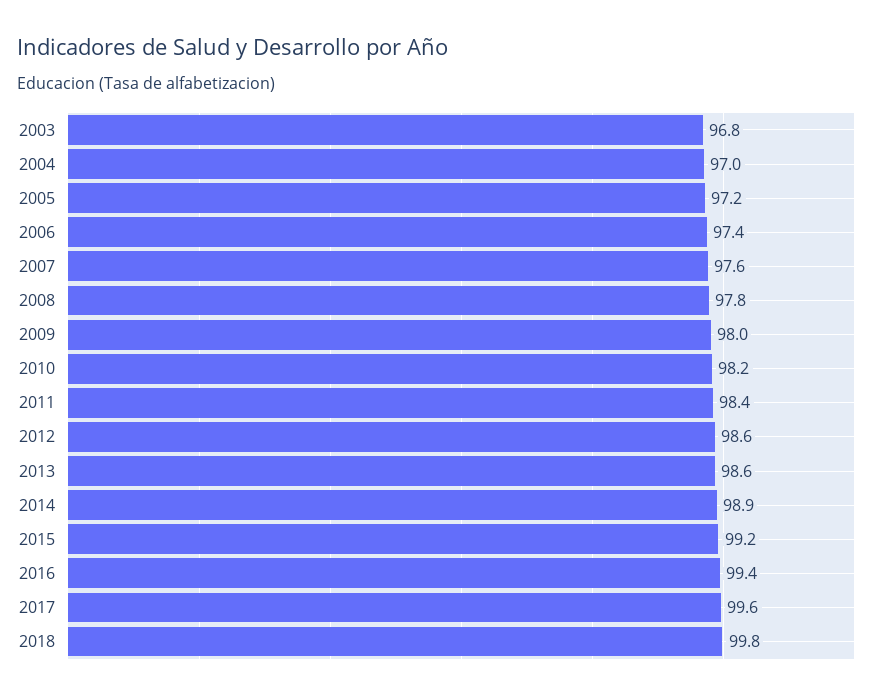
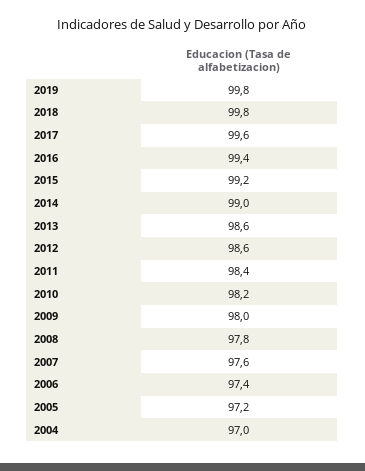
2003: 96.8 -> none
2014: 98.9 -> 99
2019: none -> 99.8

